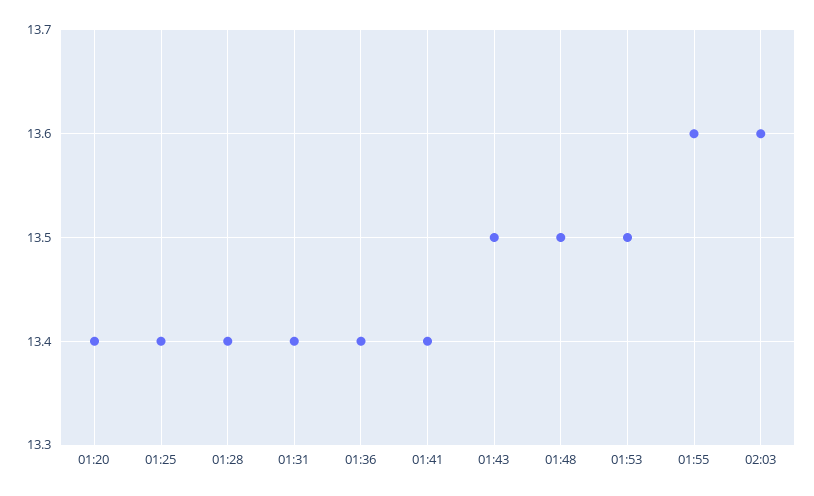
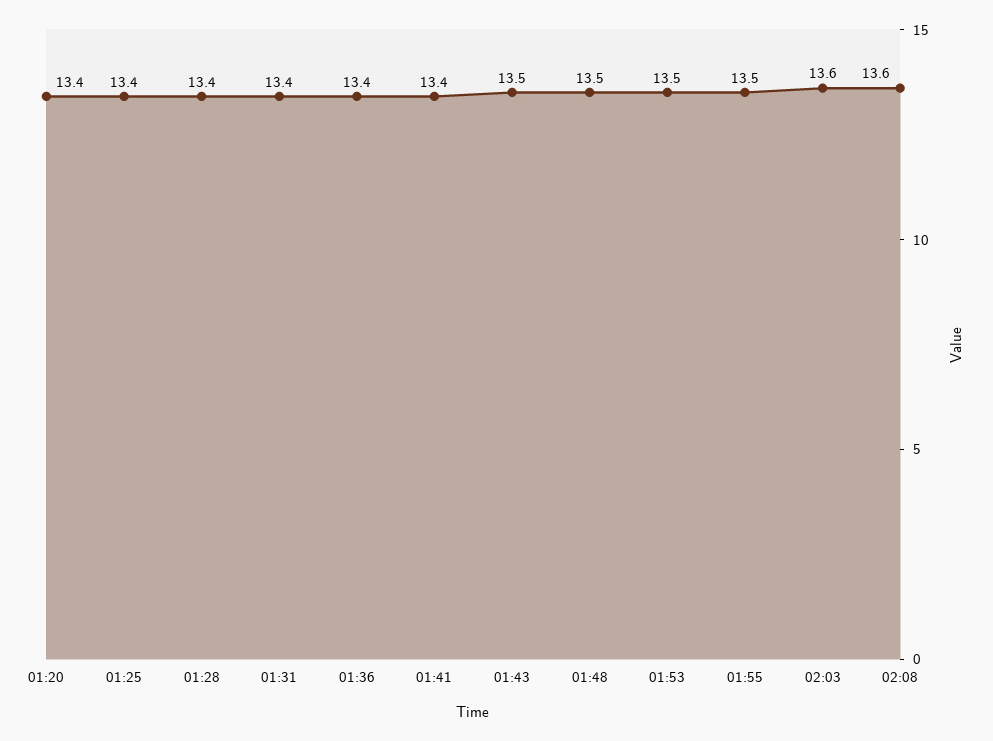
01:55: 13.6 -> 13.5
02:08: none -> 13.6

